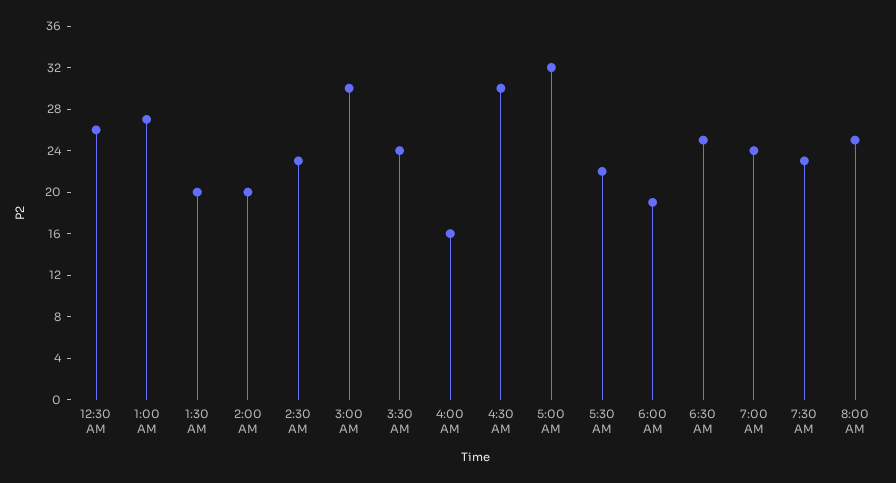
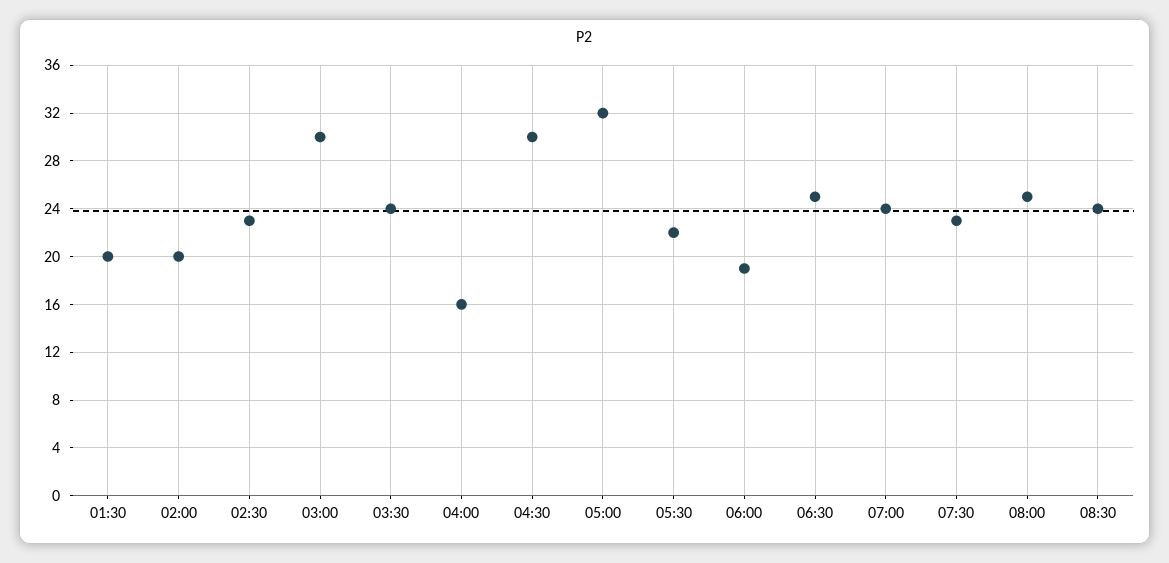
12:30 AM: 26 -> none
1:00 AM: 27 -> none
08:30: none -> 24

